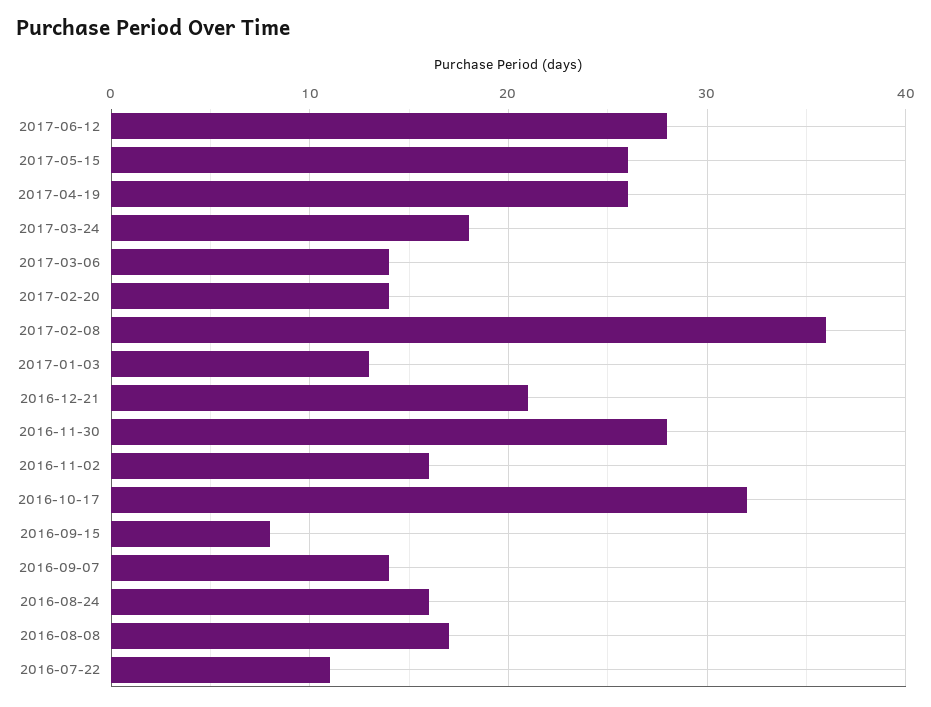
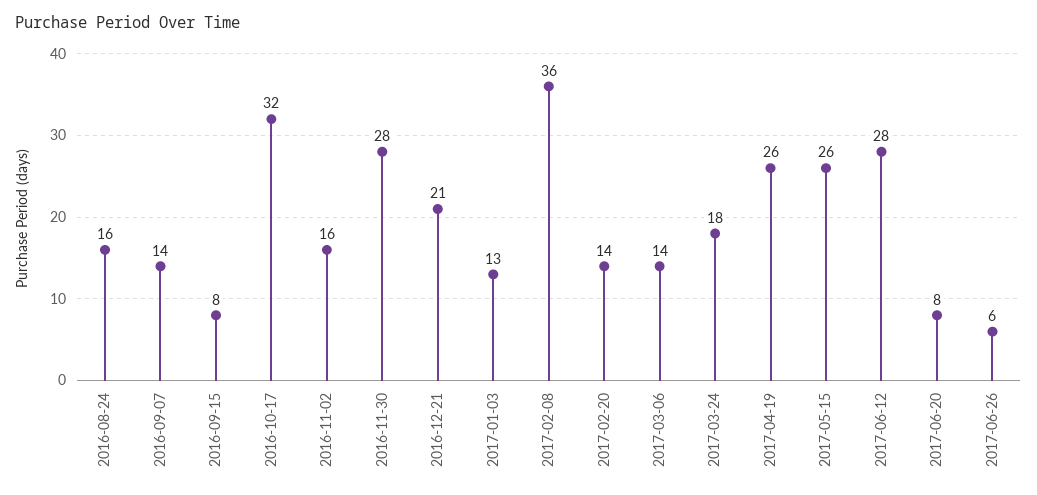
2016-08-08: 17 -> none
2016-07-22: 11 -> none
2017-06-20: none -> 8
2017-06-26: none -> 6

